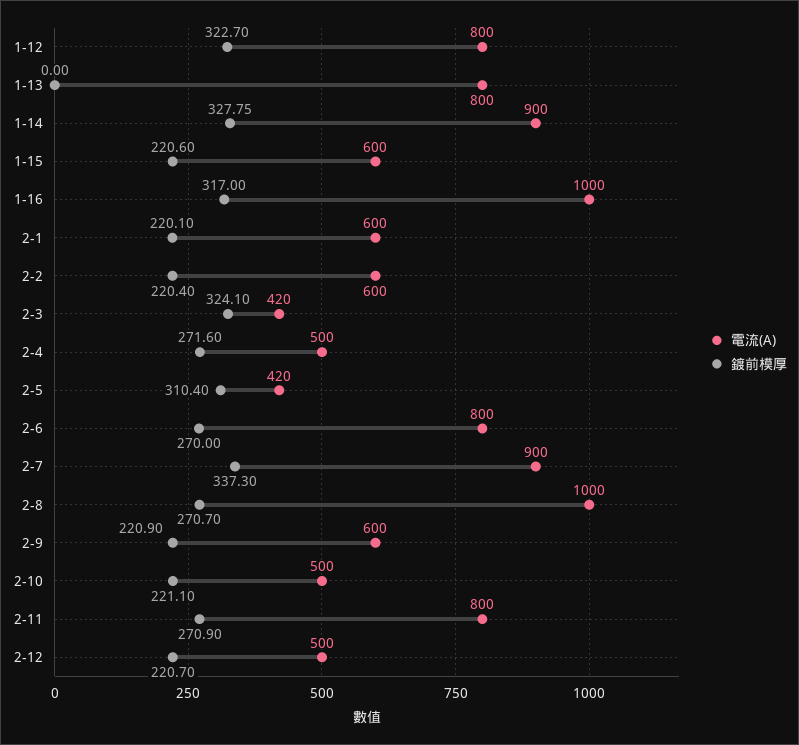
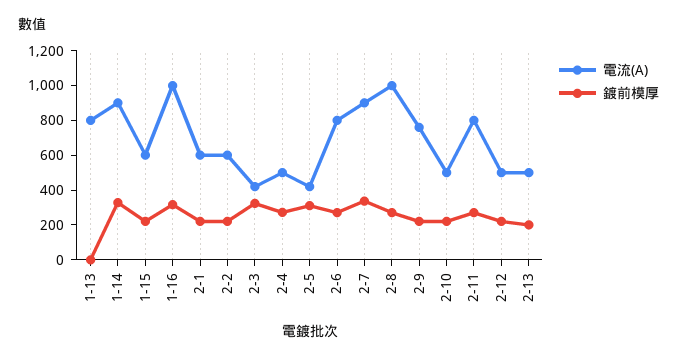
電流(A), 1-12: 800 -> none
鍍前模厚, 1-12: 322.7 -> none
電流(A), 2-9: 600 -> 750
電流(A), 2-13: none -> 500
鍍前模厚, 2-13: none -> 200

